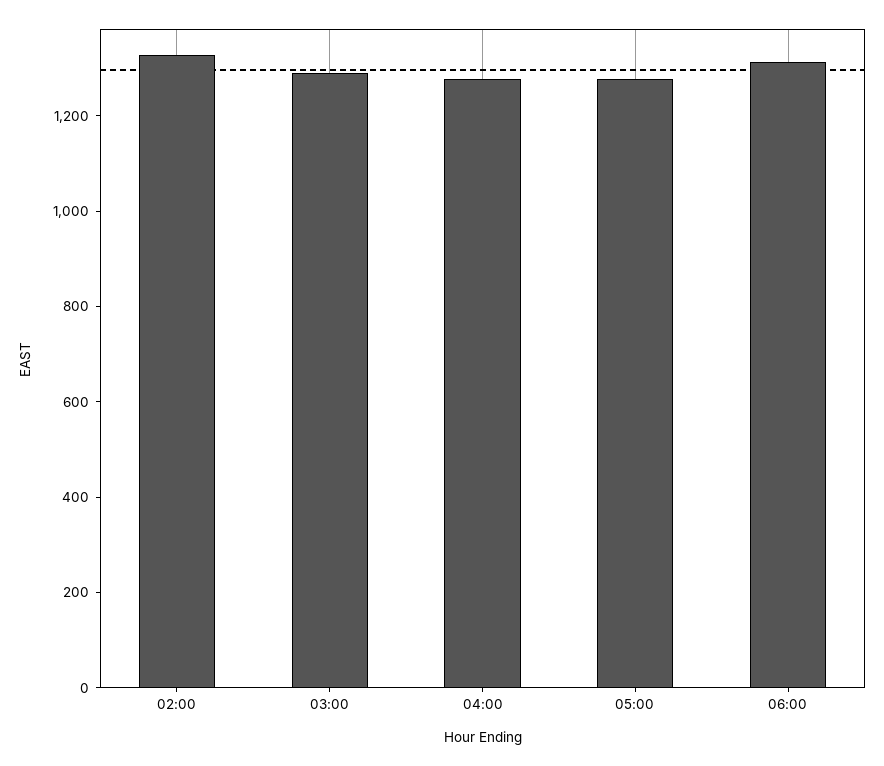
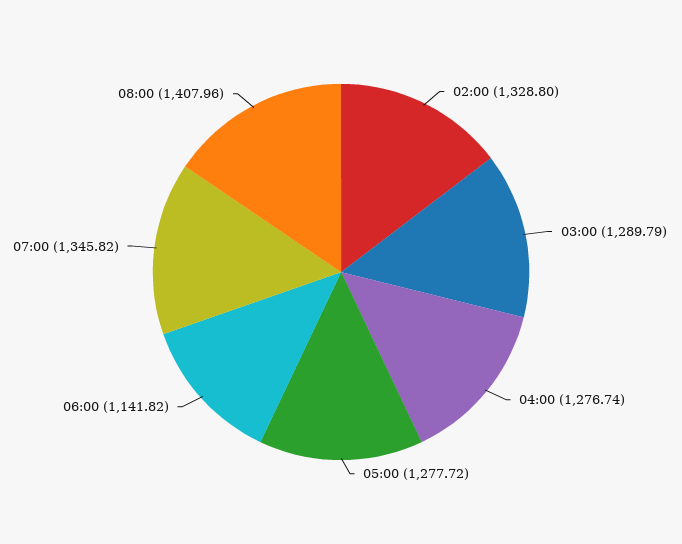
06:00: 1300 -> 1141.82
07:00: none -> 1345.82
08:00: none -> 1407.96

